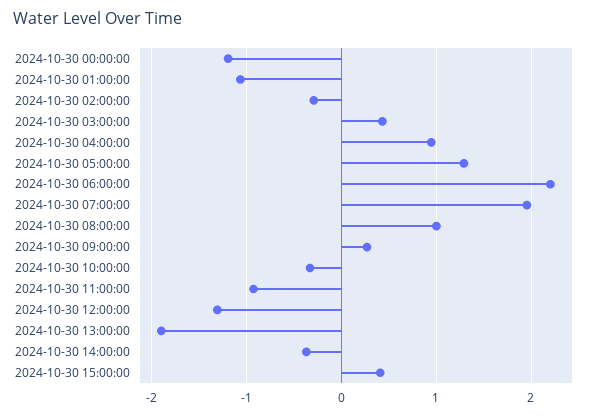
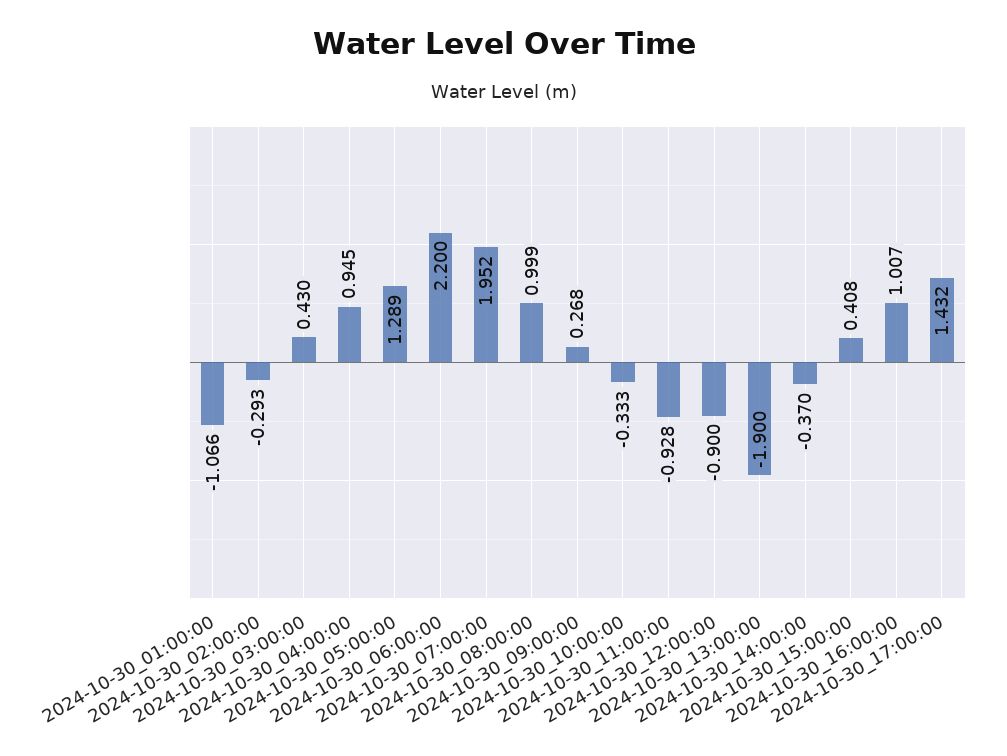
2024-10-30 00:00:00: -1.2 -> none
2024-10-30 12:00:00: -1.3 -> -0.9
2024-10-30_16:00:00: none -> 1.007
2024-10-30_17:00:00: none -> 1.432

